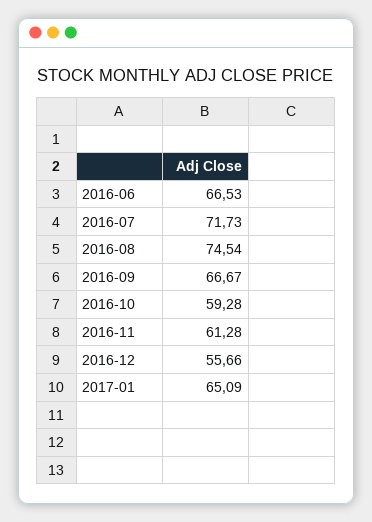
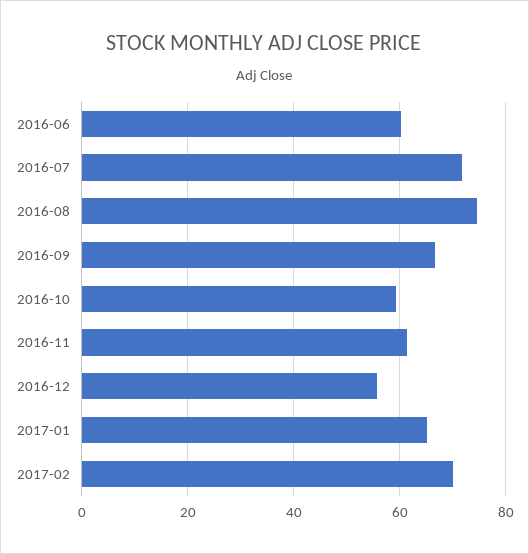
2016-06: 66.53 -> 60
2017-02: none -> 70

